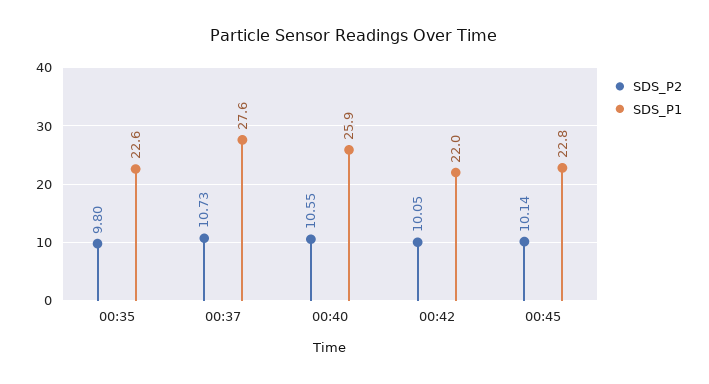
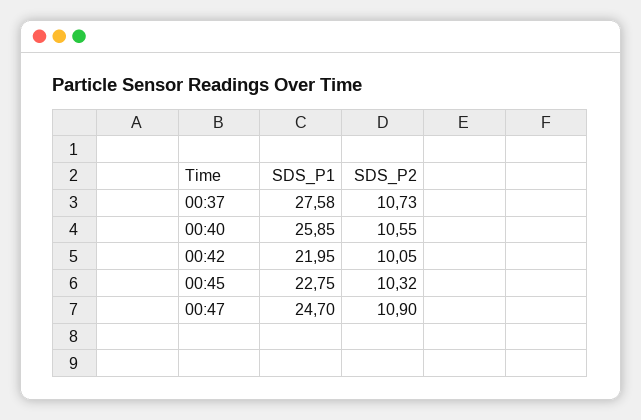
SDS_P2, 00:35: 9.8 -> none
SDS_P1, 00:35: 22.6 -> none
SDS_P2, 00:45: 10.14 -> 10.32
SDS_P1, 00:47: none -> 24.7
SDS_P2, 00:47: none -> 10.9

